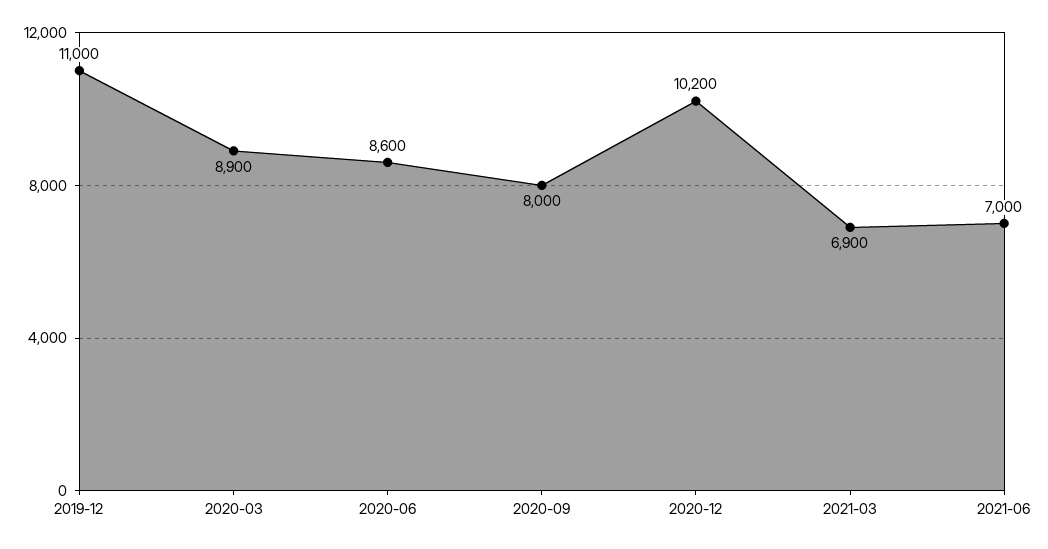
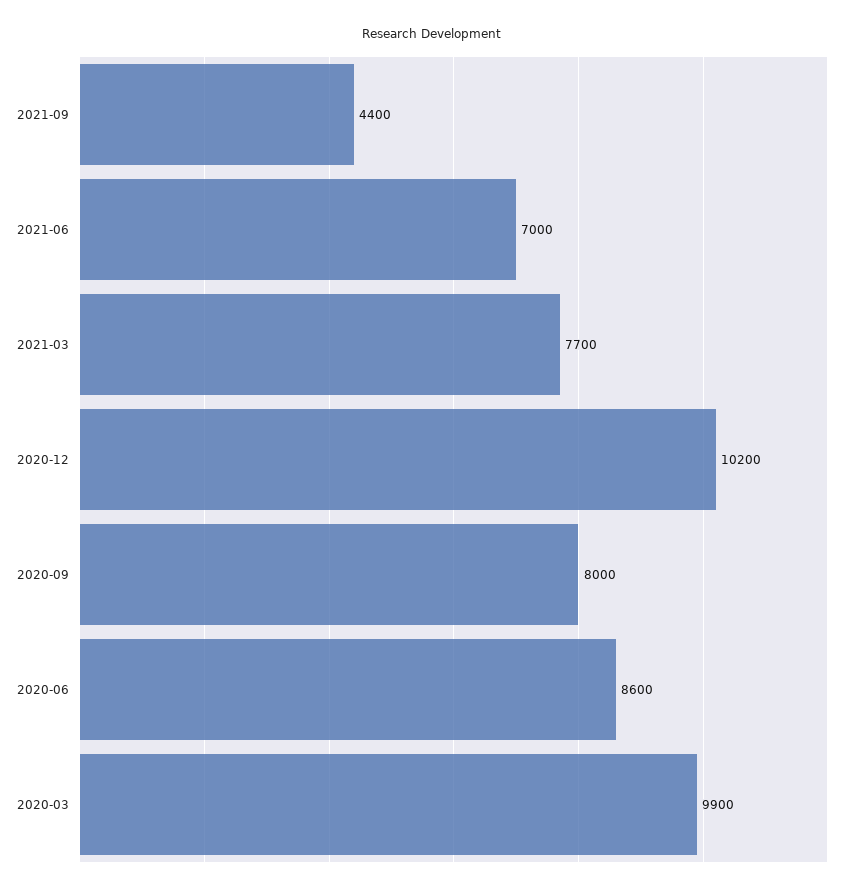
2019-12: 11000 -> none
2020-03: 8900 -> 9900
2021-03: 6900 -> 7700
2021-09: none -> 4400

